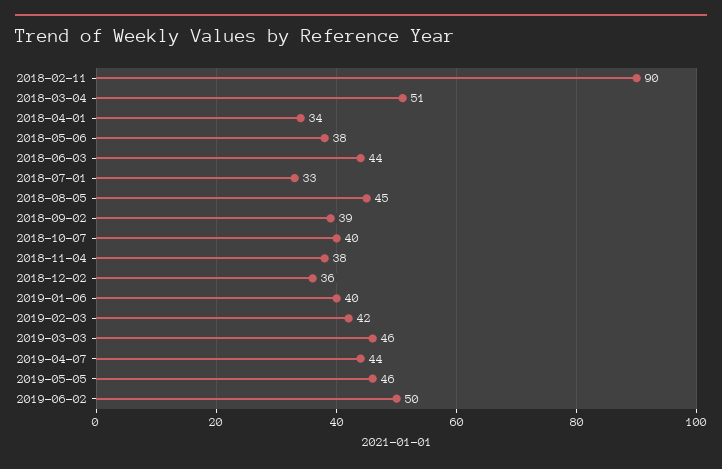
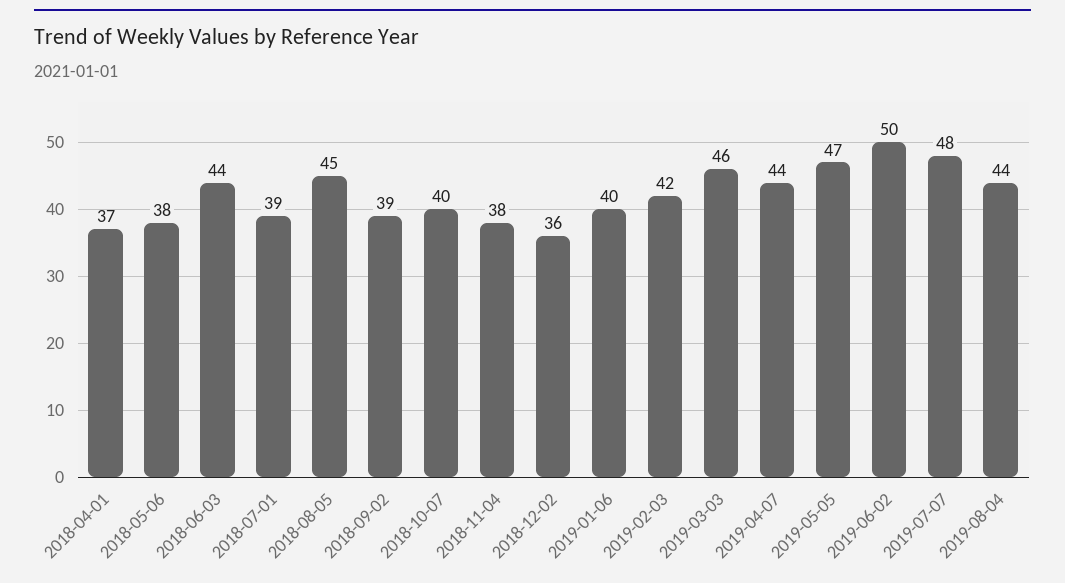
2018-02-11: 90 -> none
2018-03-04: 51 -> none
2018-04-01: 34 -> 37
2018-07-01: 33 -> 39
2019-05-05: 46 -> 47
2019-07-07: none -> 48
2019-08-04: none -> 44

